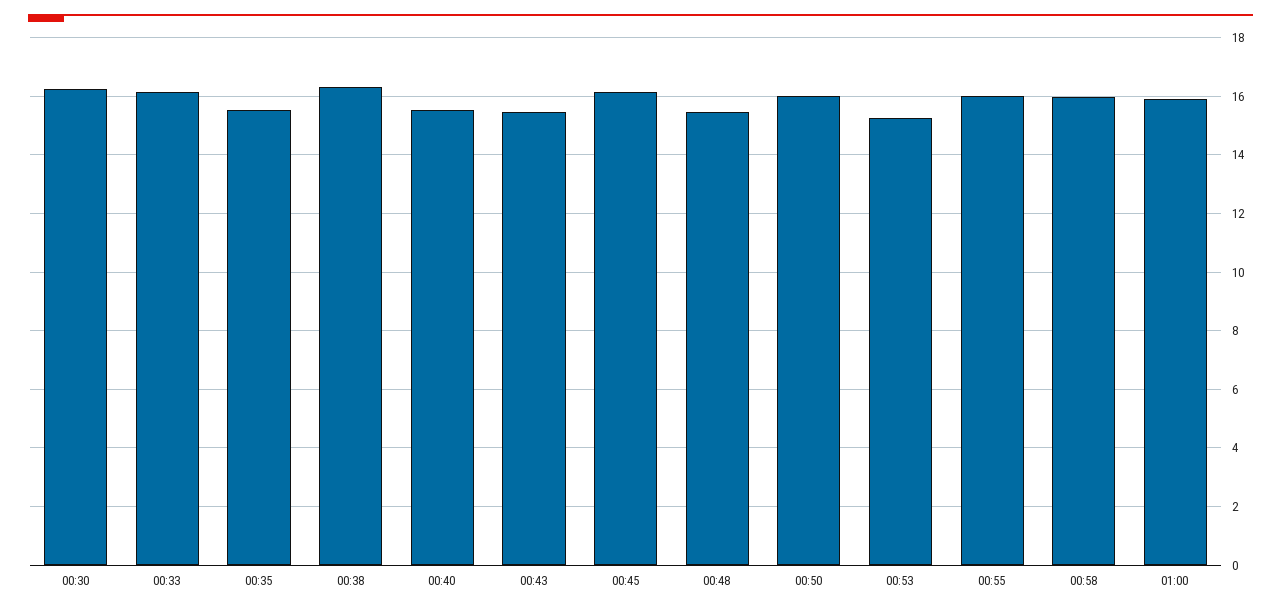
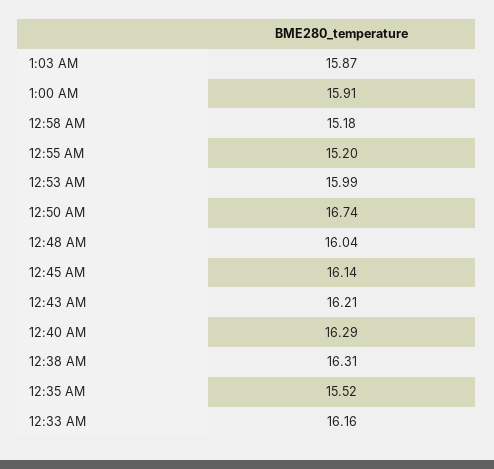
00:30: 16.25 -> none
00:40: 15.5 -> 16.29
00:43: 15.5 -> 16.21
00:48: 15.5 -> 16.04
00:50: 16 -> 16.74
00:53: 15.25 -> 15.99
00:55: 16 -> 15.2
00:58: 16 -> 15.18
1:03 AM: none -> 15.87

